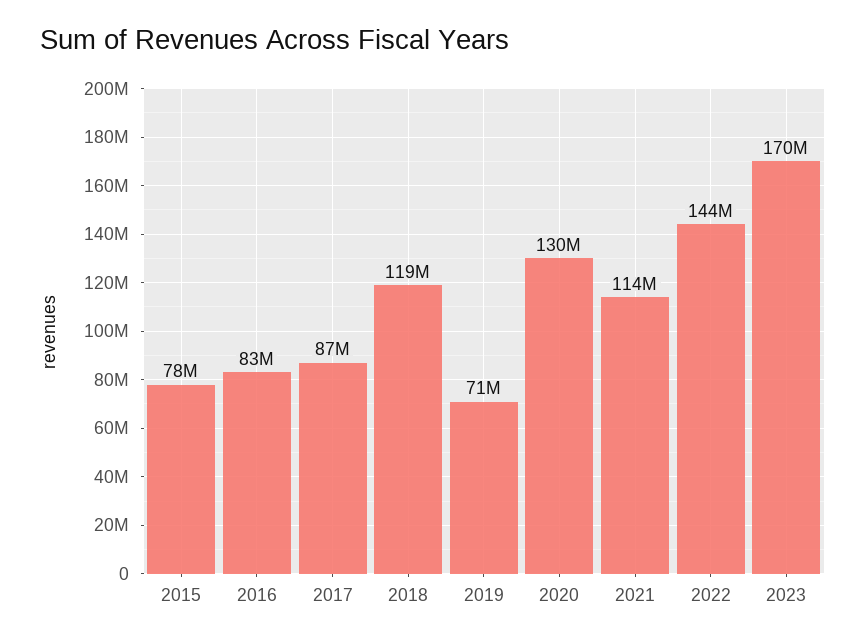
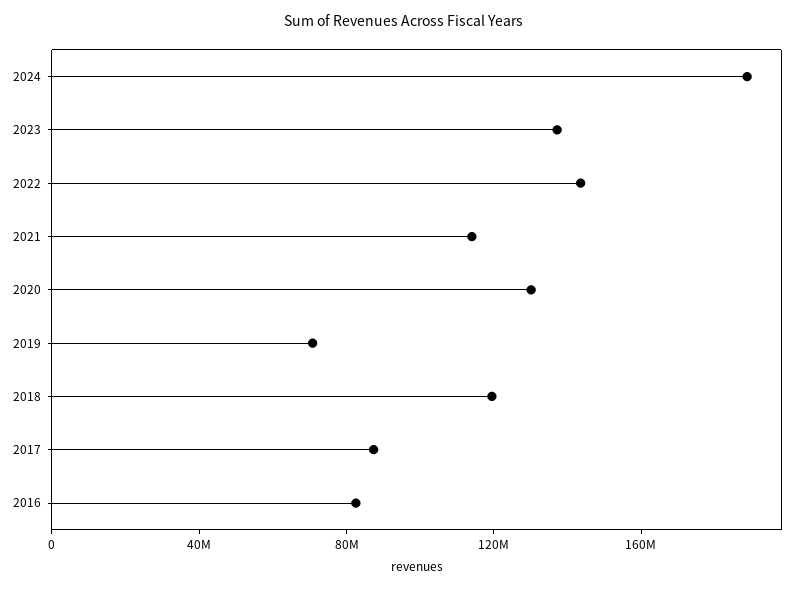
2015: 78000000 -> none
2023: 170000000 -> 140000000
2024: none -> 190000000

